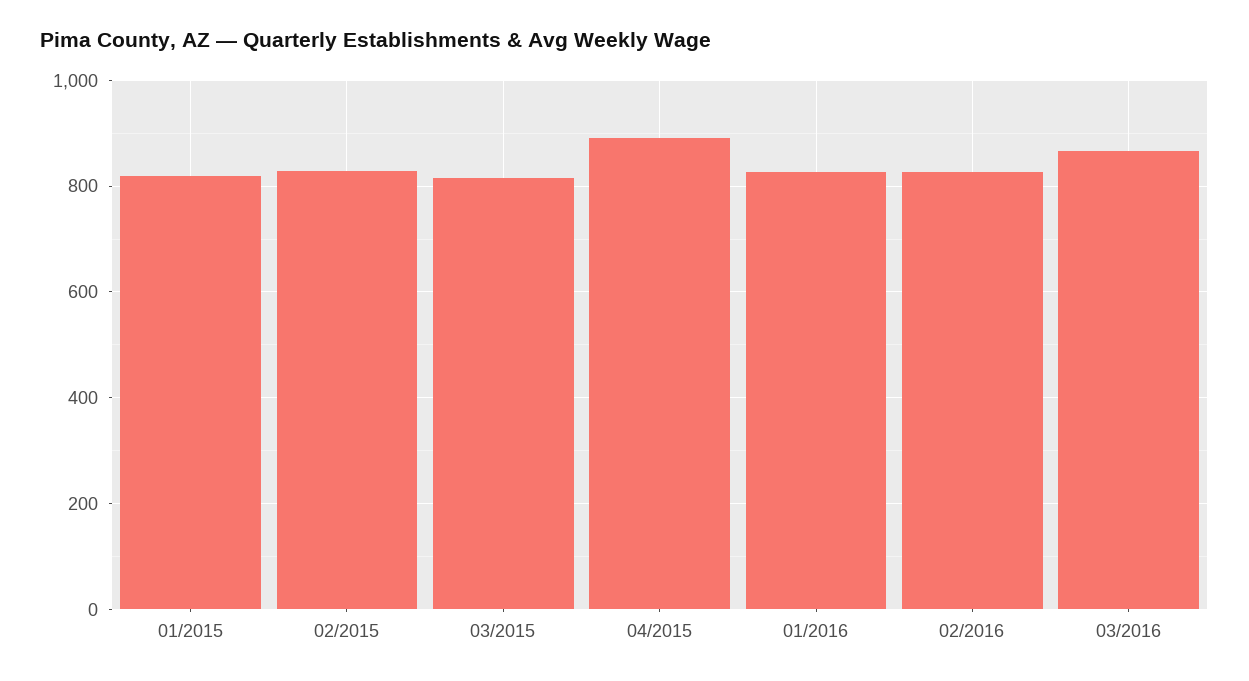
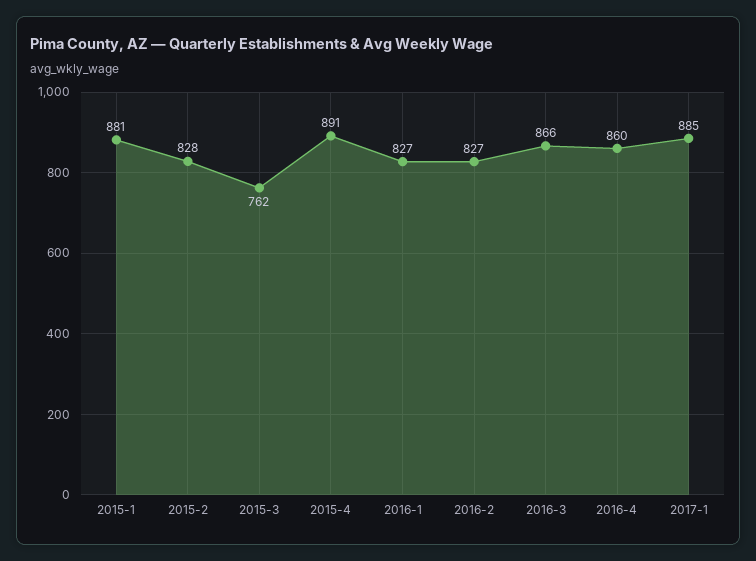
01/2015: 820 -> 881
03/2015: 820 -> 762
2016-4: none -> 860
2017-1: none -> 885

